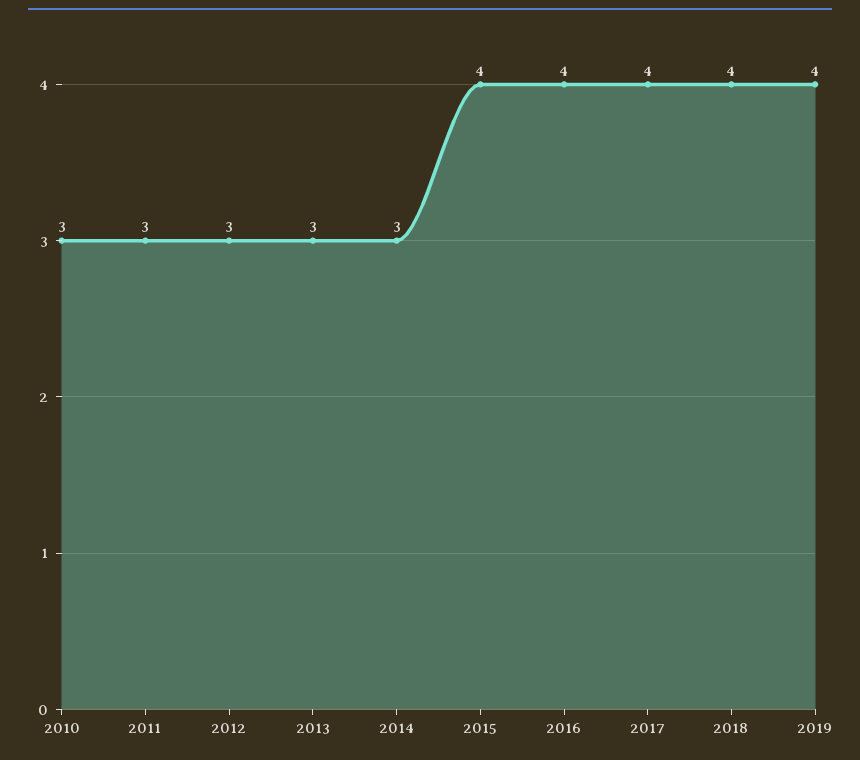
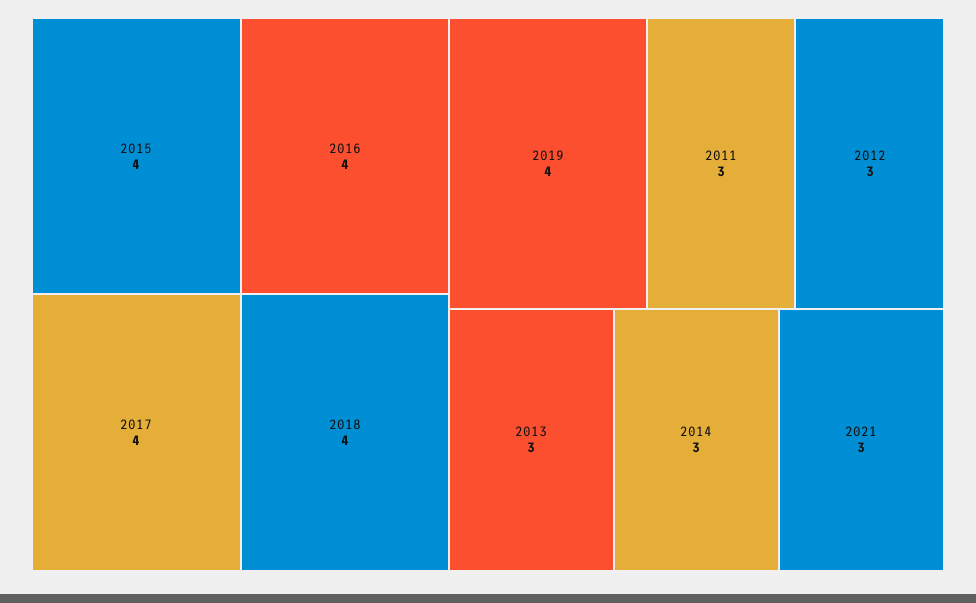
2010: 3 -> none
2021: none -> 3

